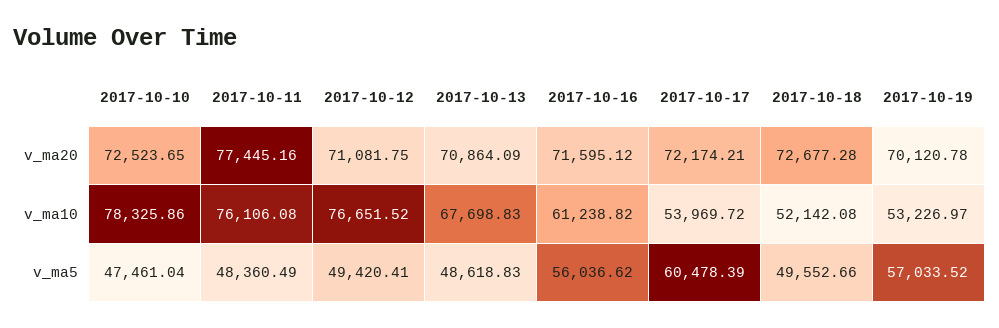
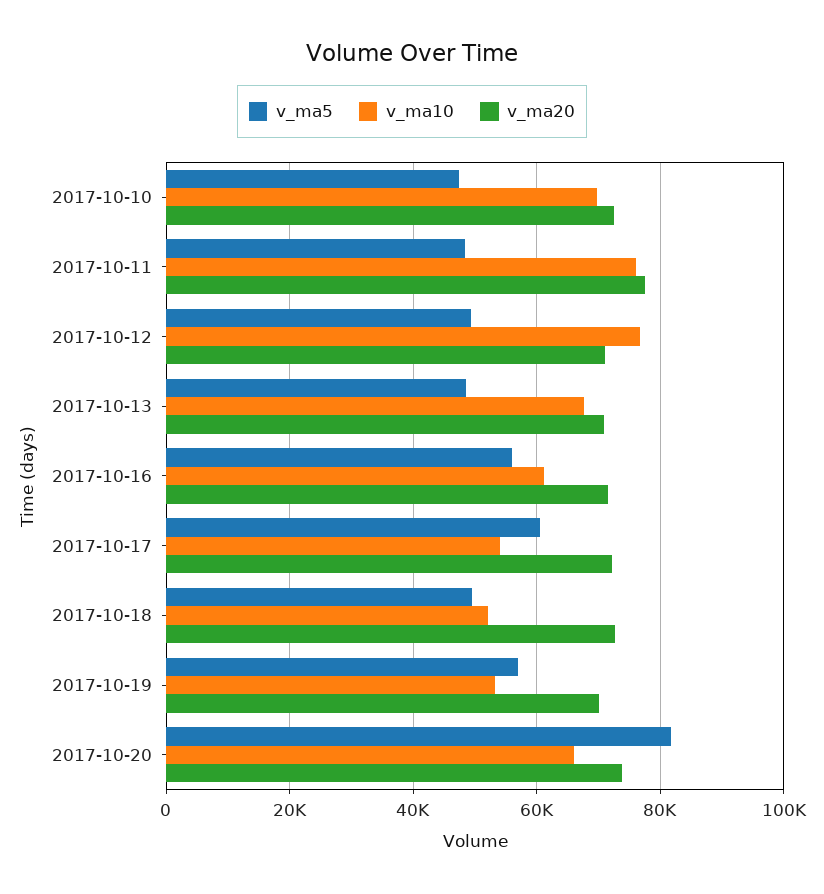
v_ma10, 2017-10-10: 78325.86 -> 70000
v_ma5, 2017-10-20: none -> 82000
v_ma10, 2017-10-20: none -> 66000
v_ma20, 2017-10-20: none -> 74000

